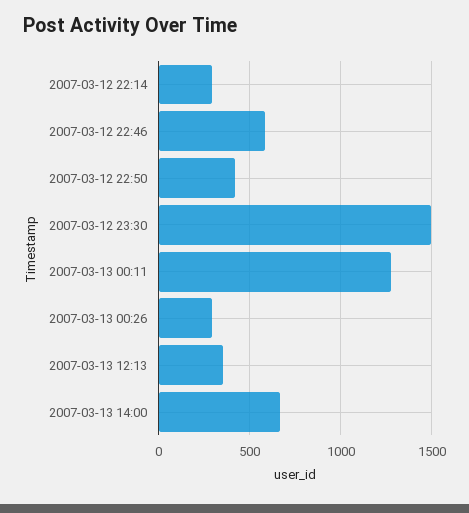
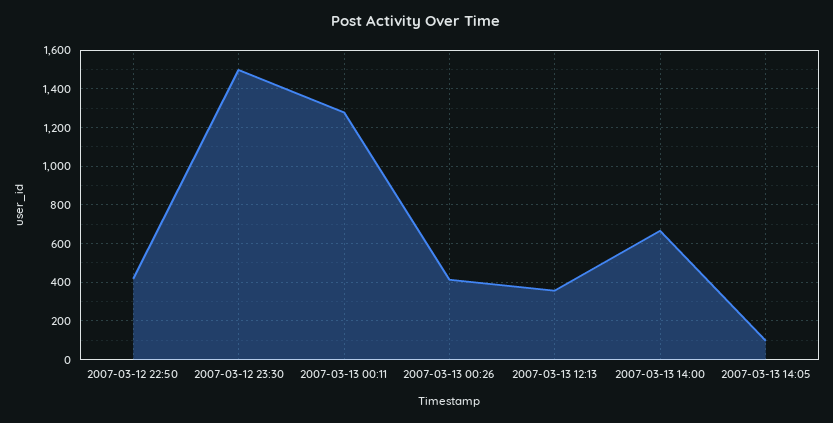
2007-03-12 22:14: 300 -> none
2007-03-12 22:46: 600 -> none
2007-03-13 00:26: 300 -> 400
2007-03-13 14:05: none -> 100

